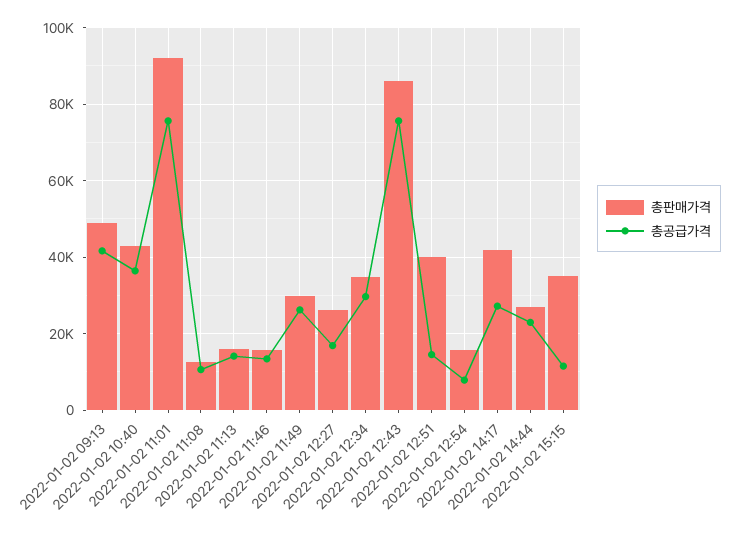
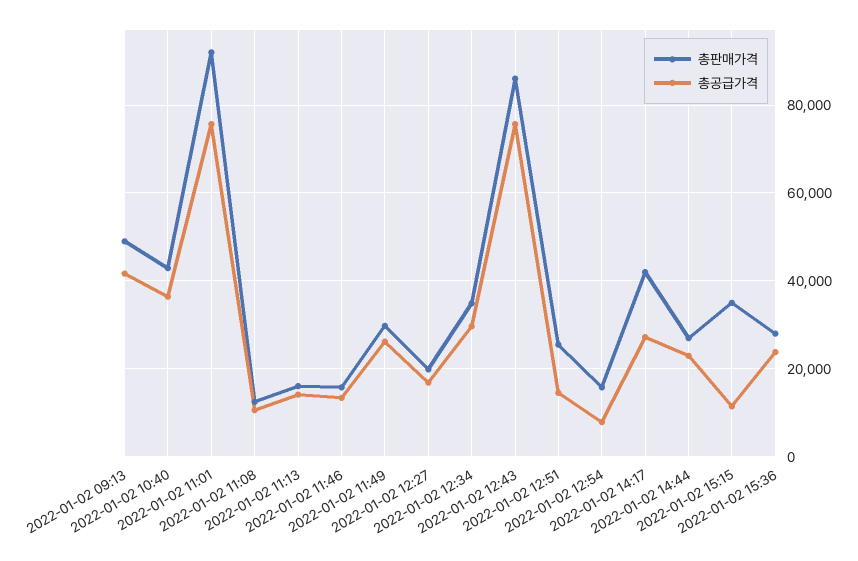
총판매가격, 2022-01-02 12:27: 26000 -> 20000
총판매가격, 2022-01-02 12:51: 40000 -> 26000
총판매가격, 2022-01-02 15:36: none -> 28000
총공급가격, 2022-01-02 15:36: none -> 24000

